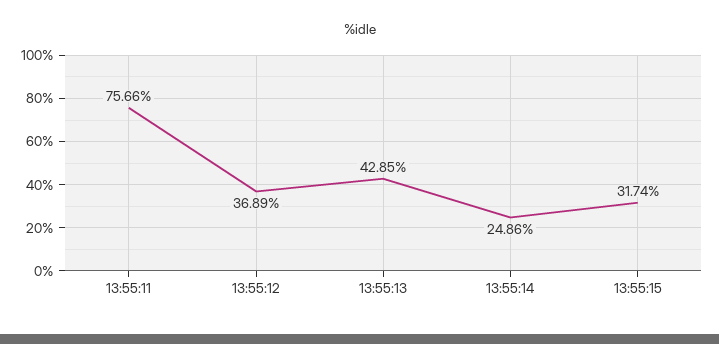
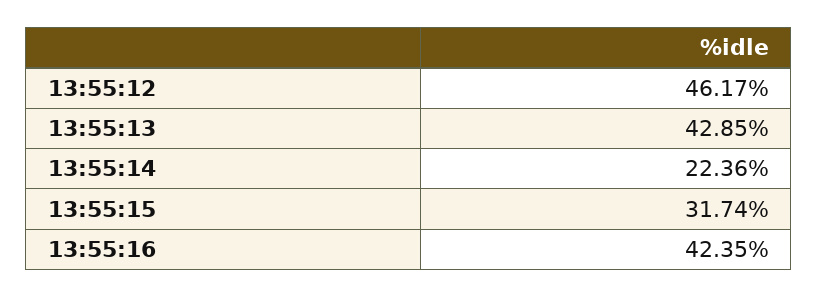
13:55:11: 75.66 -> none
13:55:12: 36.89 -> 46.17
13:55:14: 24.86 -> 22.36
13:55:16: none -> 42.35

